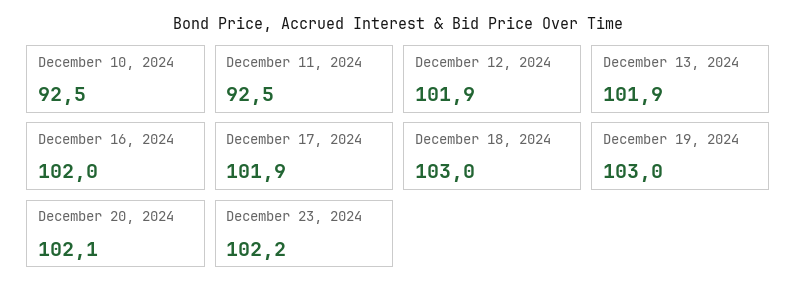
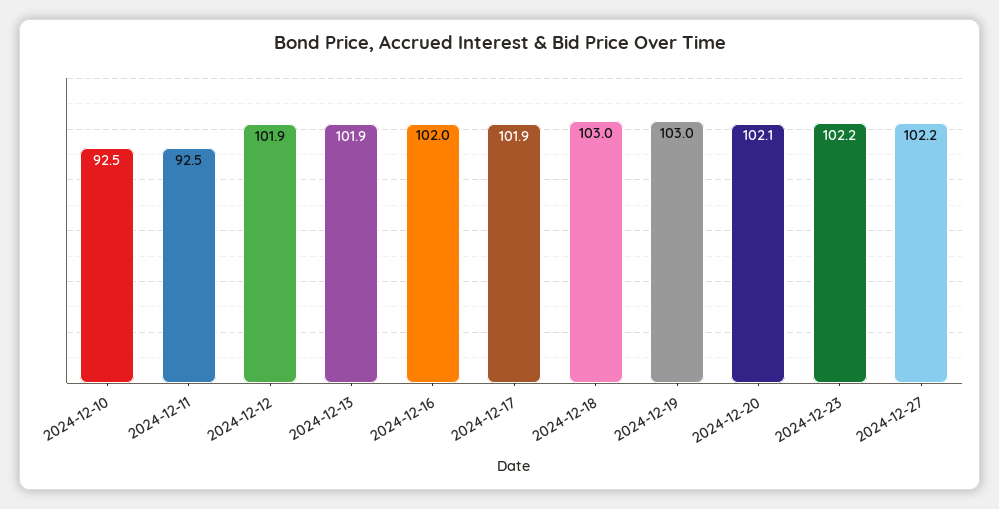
2024-12-27: none -> 102.2

